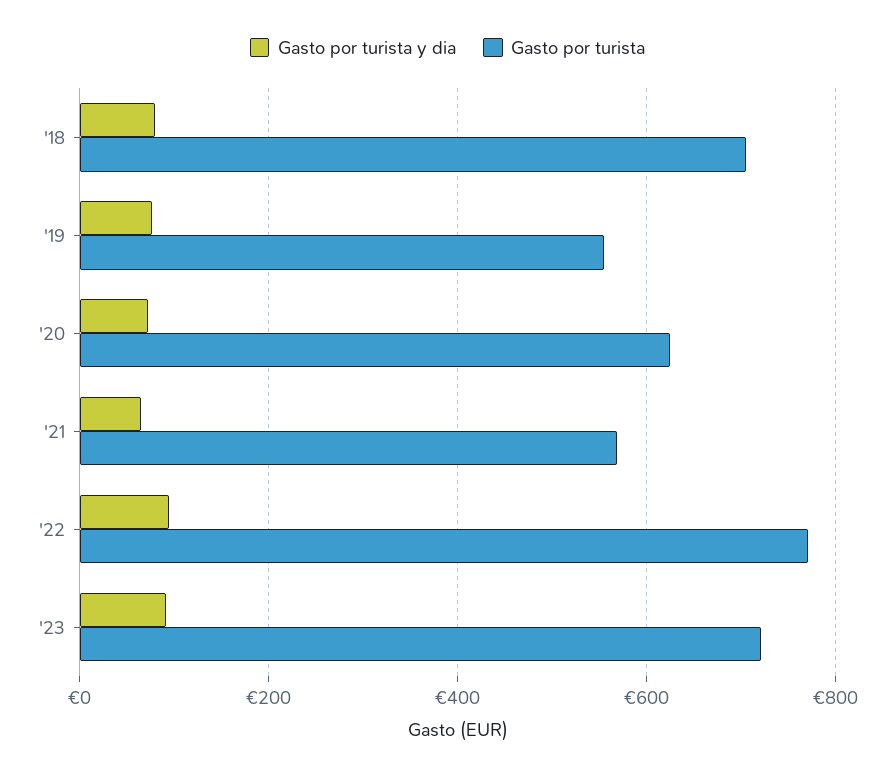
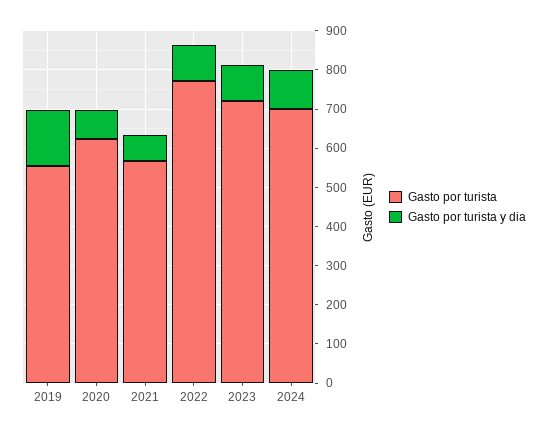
Gasto por turista y dia, '18: 80 -> none
Gasto por turista, '18: 700 -> none
Gasto por turista y dia, '19: 80 -> 150
Gasto por turista, 2024: none -> 700
Gasto por turista y dia, 2024: none -> 100

